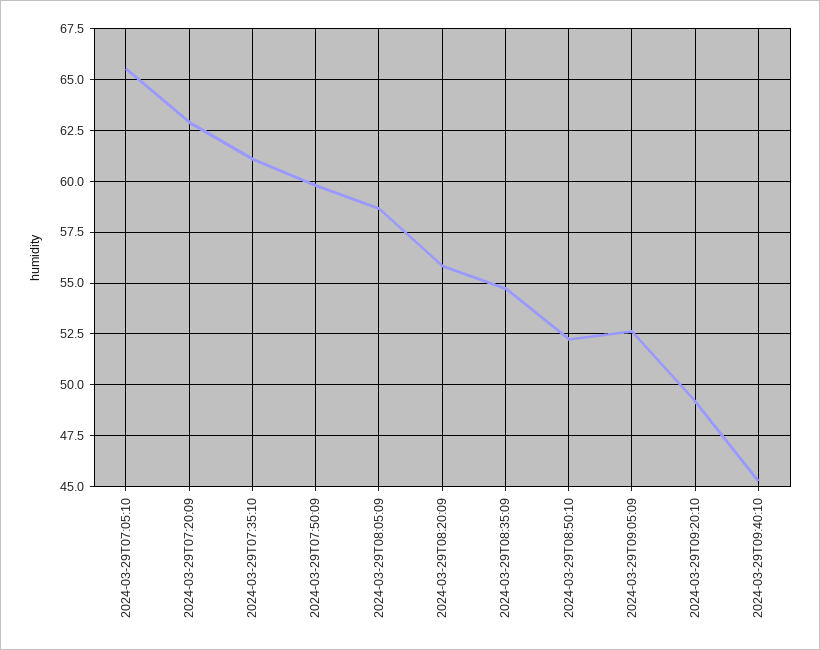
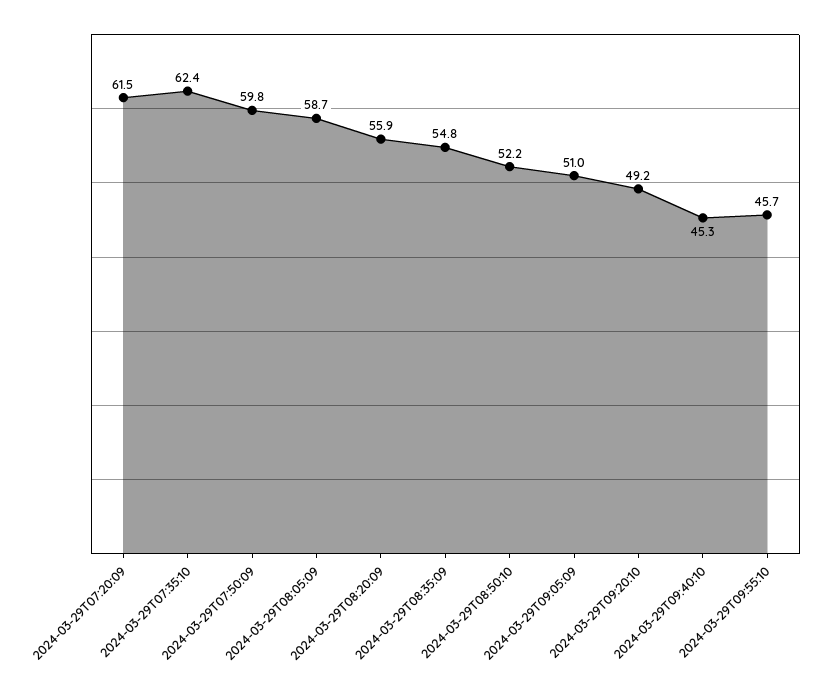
2024-03-29T07:05:10: 65.5 -> none
2024-03-29T07:20:09: 63 -> 61.5
2024-03-29T07:35:10: 61 -> 62.4
2024-03-29T09:05:09: 52.5 -> 51
2024-03-29T09:55:10: none -> 45.7

